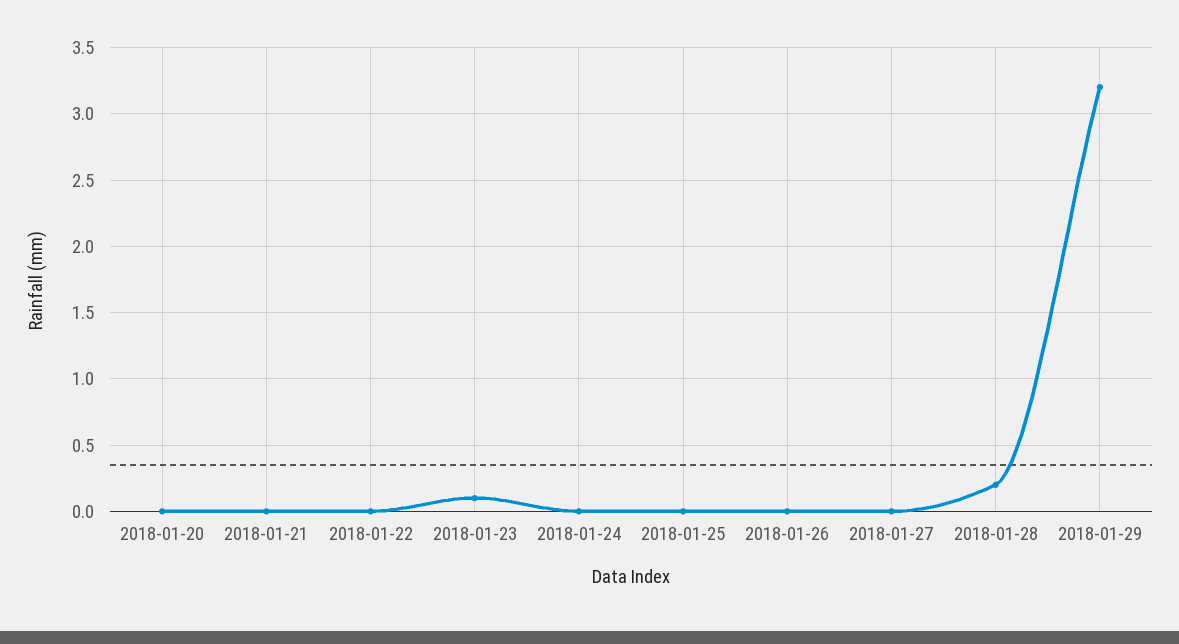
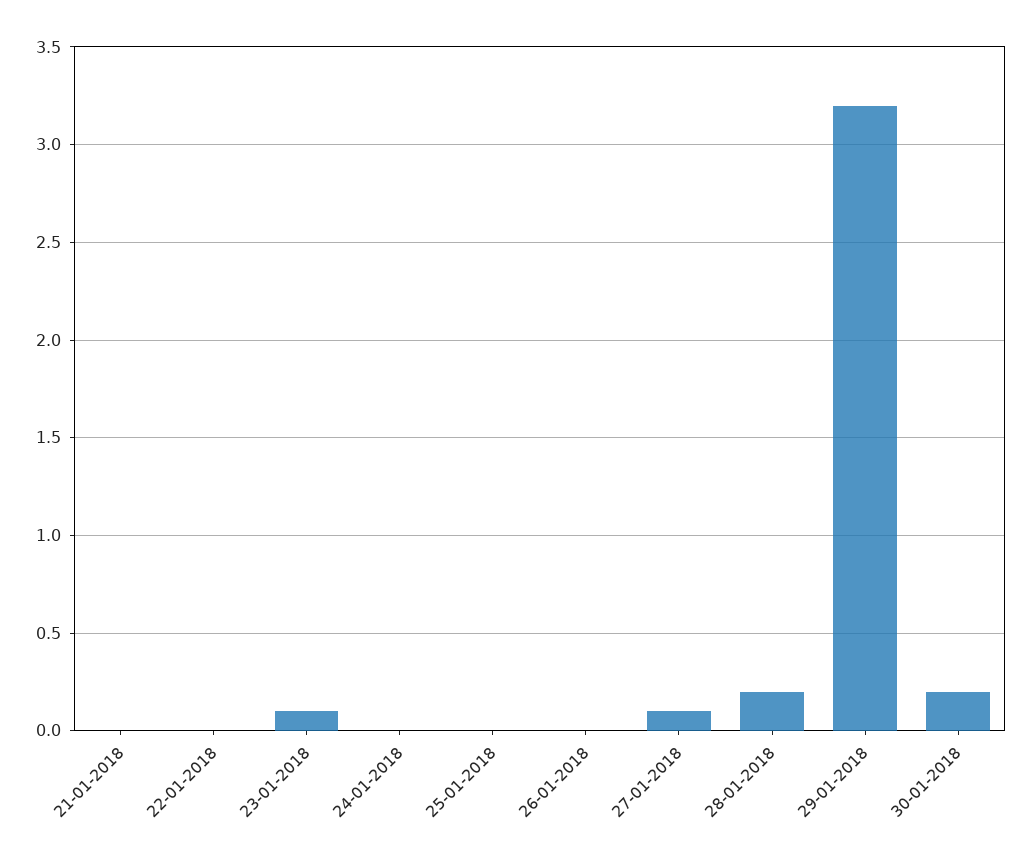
2018-01-20: 0 -> none
2018-01-27: 0 -> 0.1
30-01-2018: none -> 0.2

